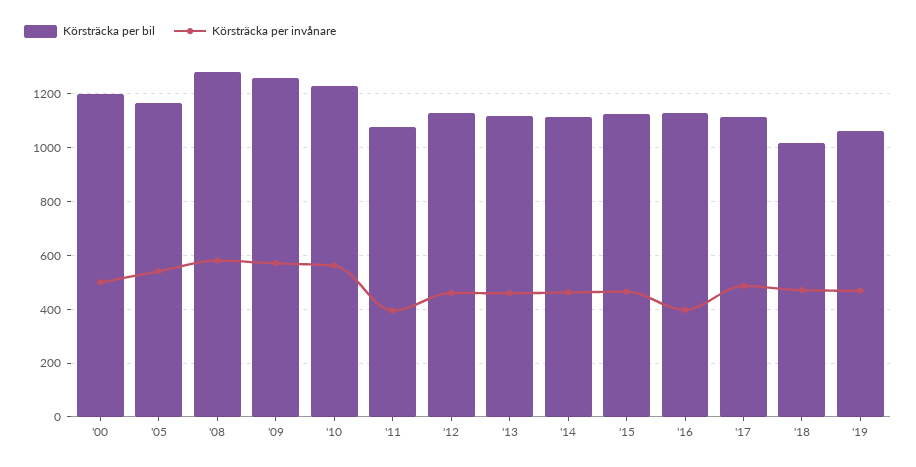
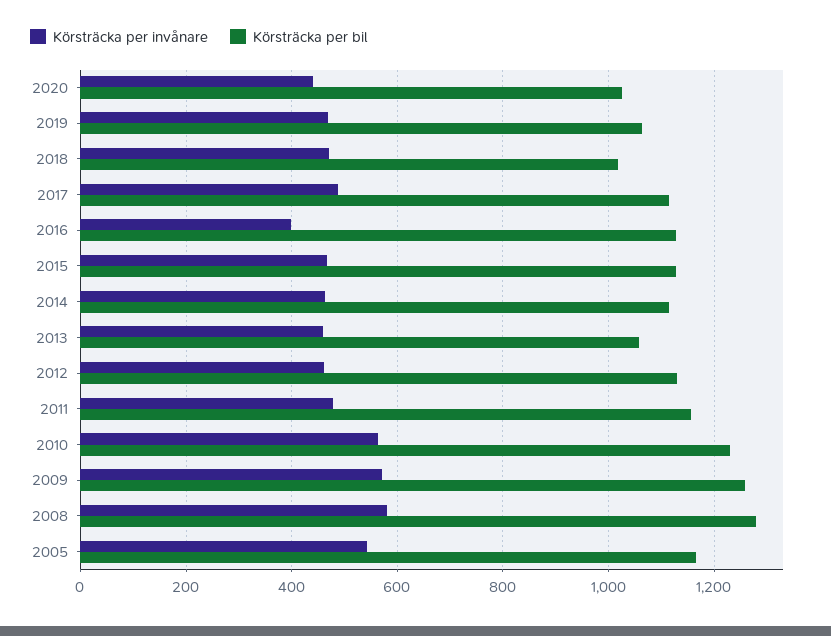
Körsträcka per bil, '00: 1200 -> none
Körsträcka per invånare, '00: 500 -> none
Körsträcka per bil, '11: 1075 -> 1160
Körsträcka per invånare, '11: 400 -> 480
Körsträcka per bil, '13: 1125 -> 1060
Körsträcka per invånare, 2020: none -> 440
Körsträcka per bil, 2020: none -> 1020

